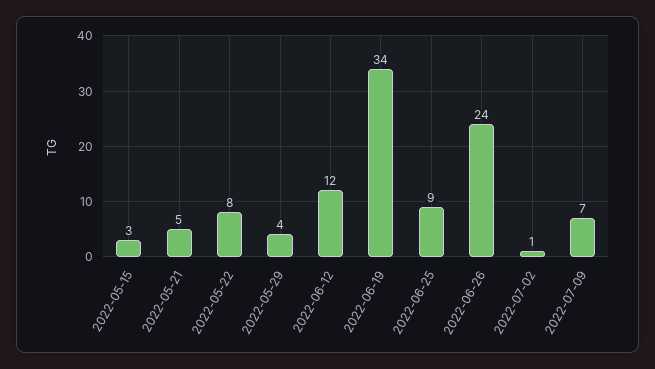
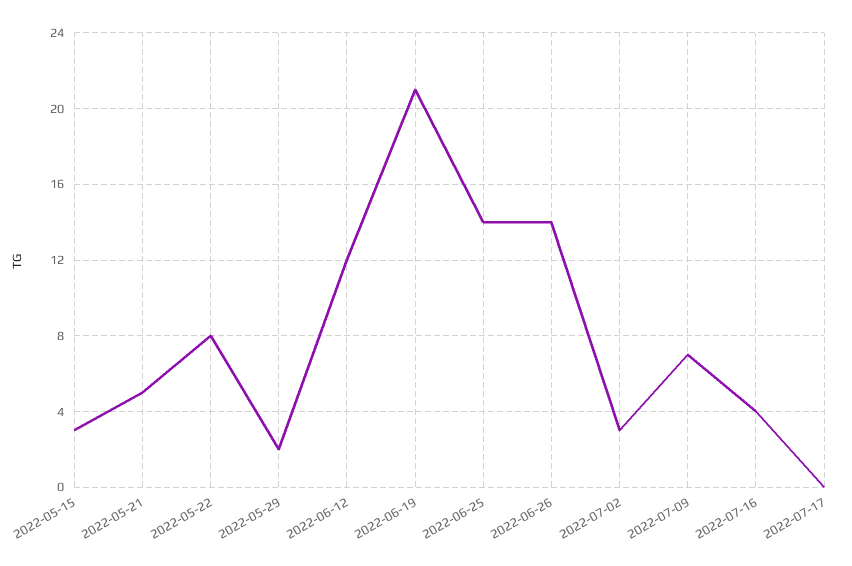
2022-05-29: 4 -> 2
2022-06-19: 34 -> 21
2022-06-25: 9 -> 14
2022-06-26: 24 -> 14
2022-07-02: 1 -> 3
2022-07-16: none -> 4
2022-07-17: none -> 0

